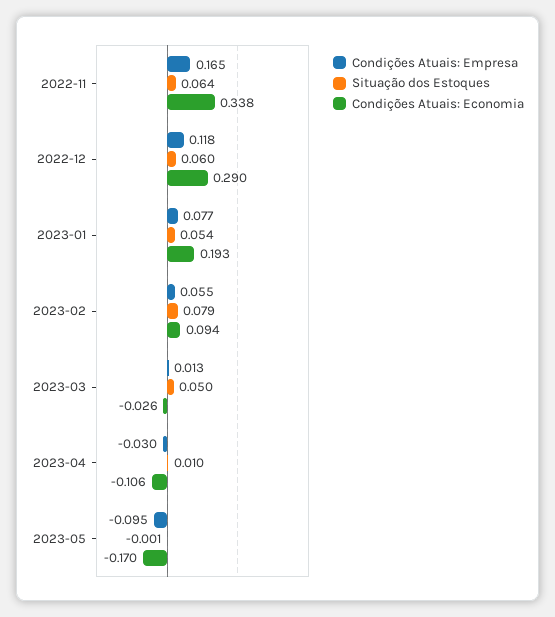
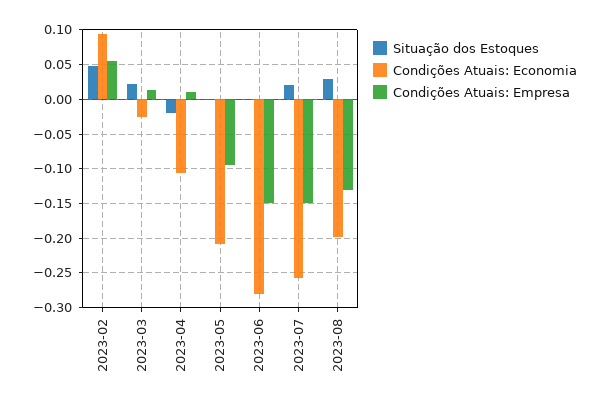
Condições Atuais: Empresa, 2022-11: 0.165 -> none
Situação dos Estoques, 2022-11: 0.064 -> none
Condições Atuais: Economia, 2022-11: 0.338 -> none
Condições Atuais: Empresa, 2022-12: 0.118 -> none
Situação dos Estoques, 2022-12: 0.06 -> none
Condições Atuais: Economia, 2022-12: 0.29 -> none
Condições Atuais: Empresa, 2023-01: 0.077 -> none
Situação dos Estoques, 2023-01: 0.054 -> none
Condições Atuais: Economia, 2023-01: 0.193 -> none
Situação dos Estoques, 2023-02: 0.079 -> 0.05
Situação dos Estoques, 2023-03: 0.05 -> 0.02
Condições Atuais: Empresa, 2023-04: -0.03 -> 0.01
Situação dos Estoques, 2023-04: 0.01 -> -0.02
Condições Atuais: Economia, 2023-05: -0.17 -> -0.21
Situação dos Estoques, 2023-06: none -> 0
Condições Atuais: Economia, 2023-06: none -> -0.28
Condições Atuais: Empresa, 2023-06: none -> -0.15
Situação dos Estoques, 2023-07: none -> 0.02
Condições Atuais: Economia, 2023-07: none -> -0.26
Condições Atuais: Empresa, 2023-07: none -> -0.15
Situação dos Estoques, 2023-08: none -> 0.03
Condições Atuais: Economia, 2023-08: none -> -0.2
Condições Atuais: Empresa, 2023-08: none -> -0.13

